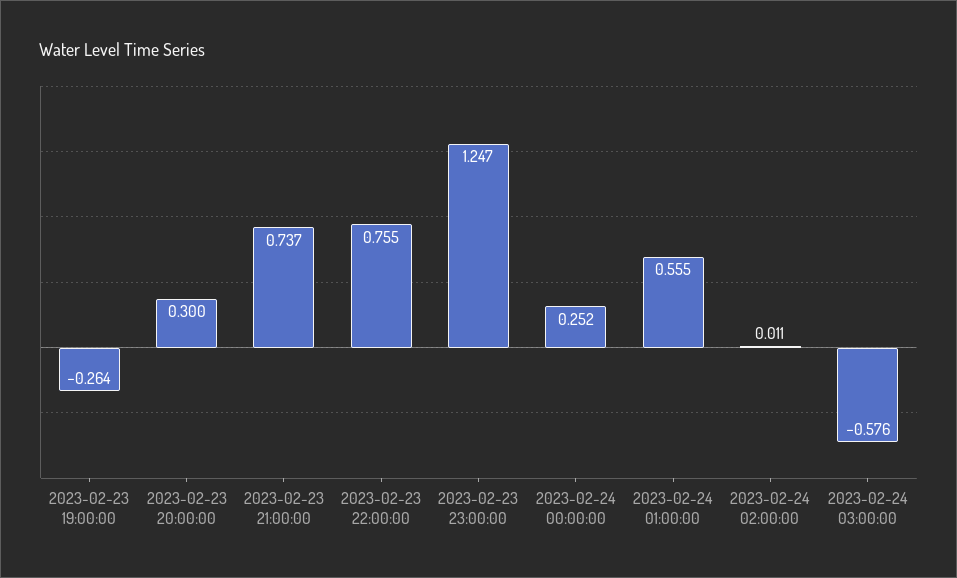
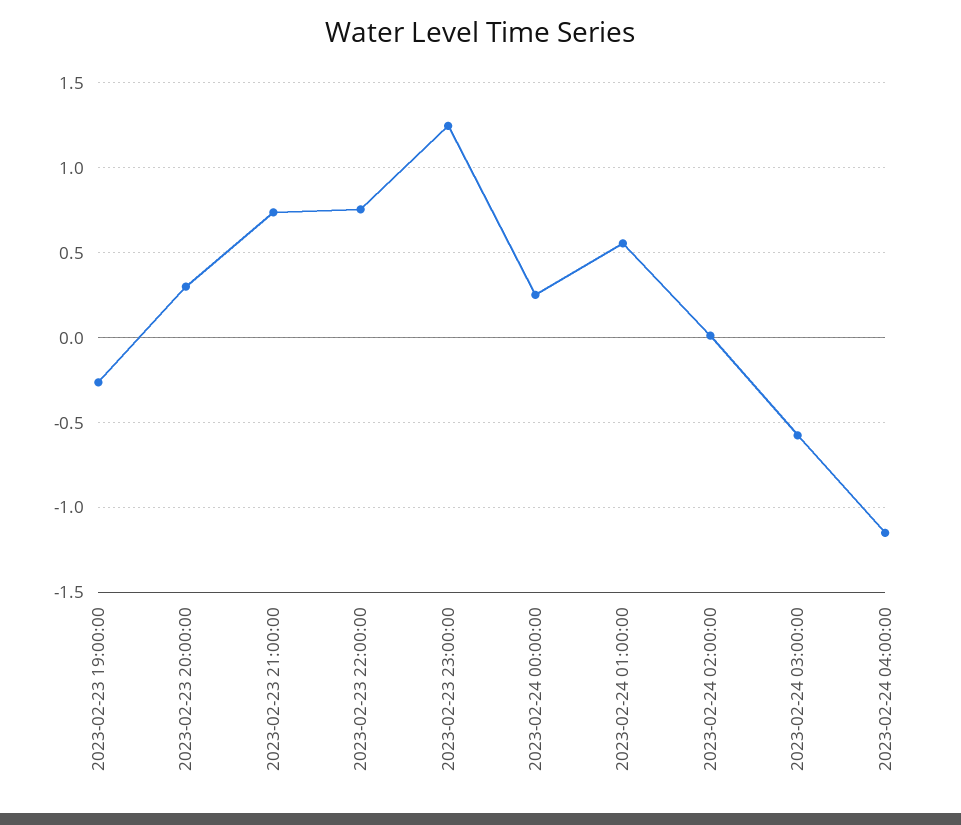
2023-02-24 04:00:00: none -> -1.15

